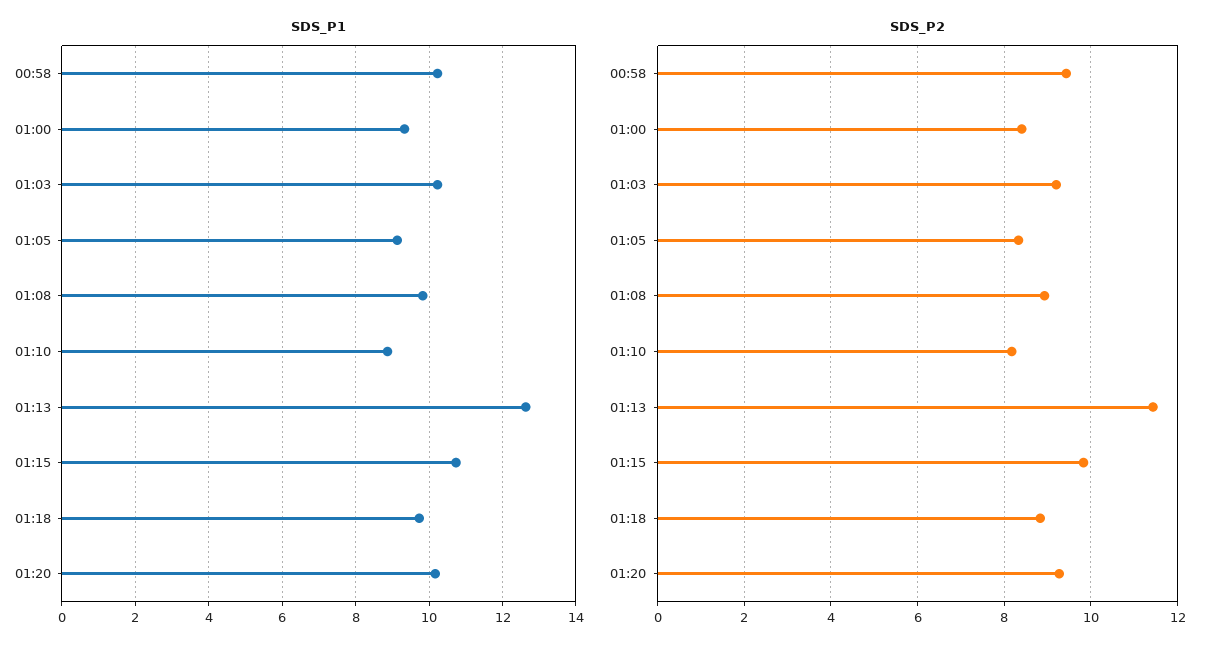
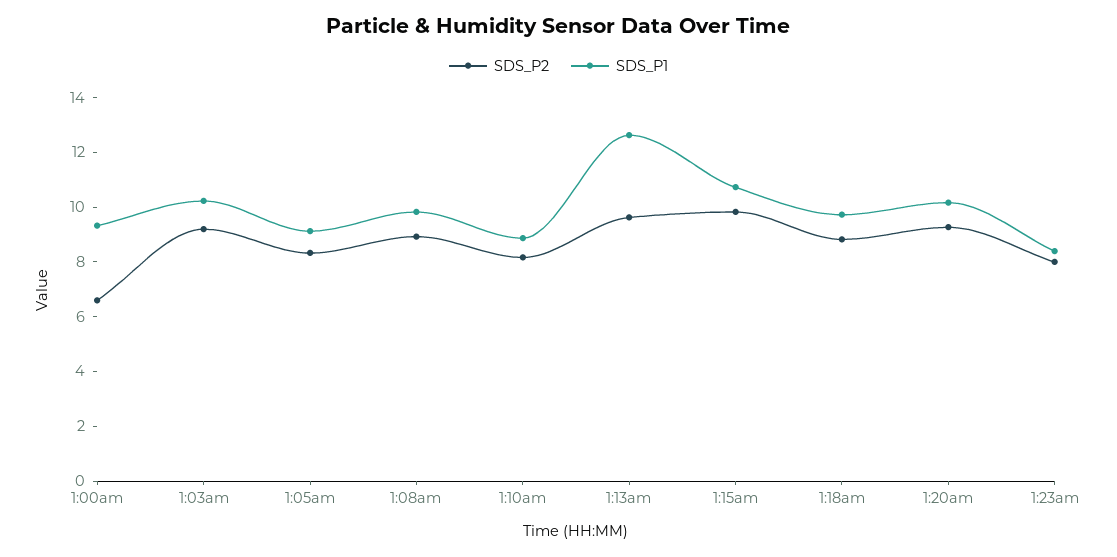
SDS_P1, 00:58: 10.2 -> none
SDS_P2, 00:58: 9.4 -> none
SDS_P2, 01:00: 8.4 -> 6.5
SDS_P2, 01:13: 11.4 -> 9.5
SDS_P2, 1:23am: none -> 8
SDS_P1, 1:23am: none -> 8.5

